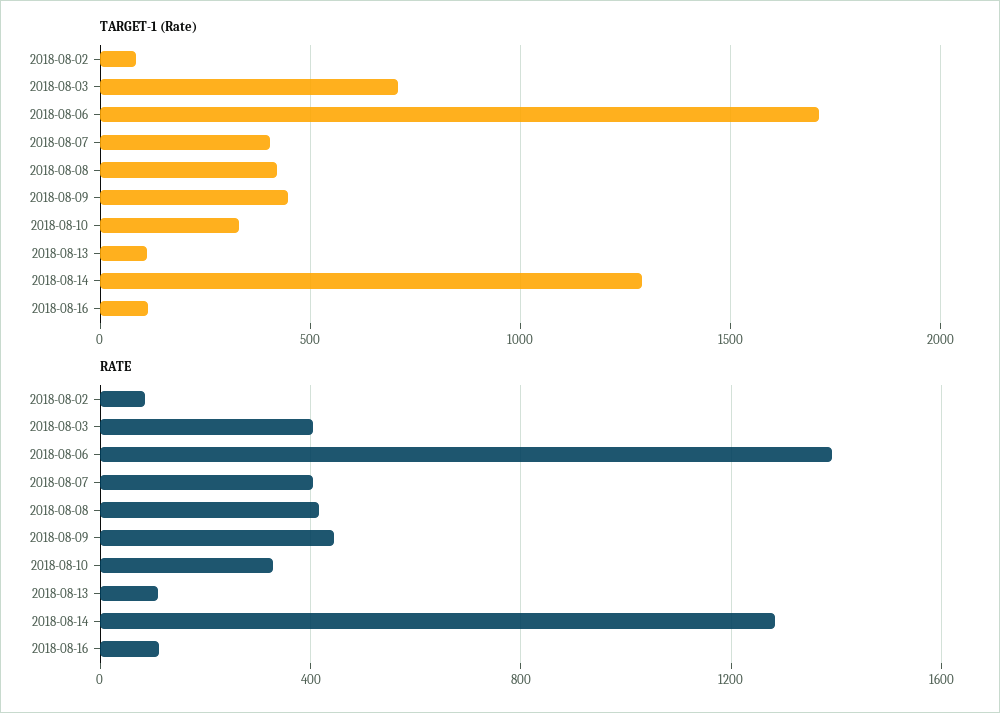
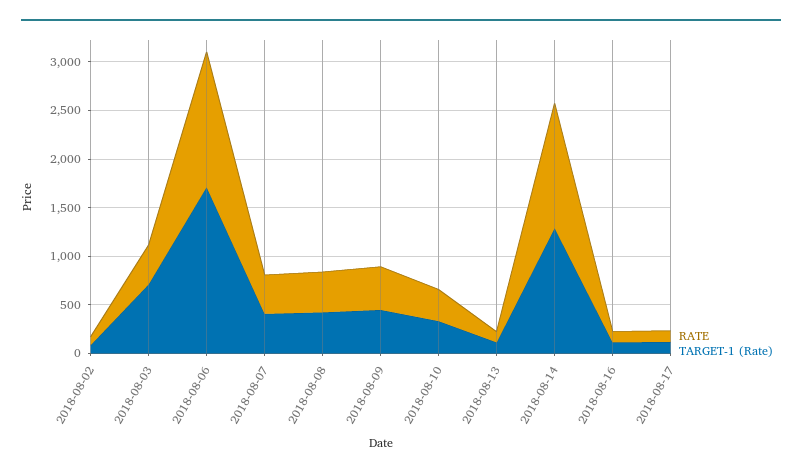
RATE, 2018-08-17: none -> 100
TARGET-1 (Rate), 2018-08-17: none -> 100

